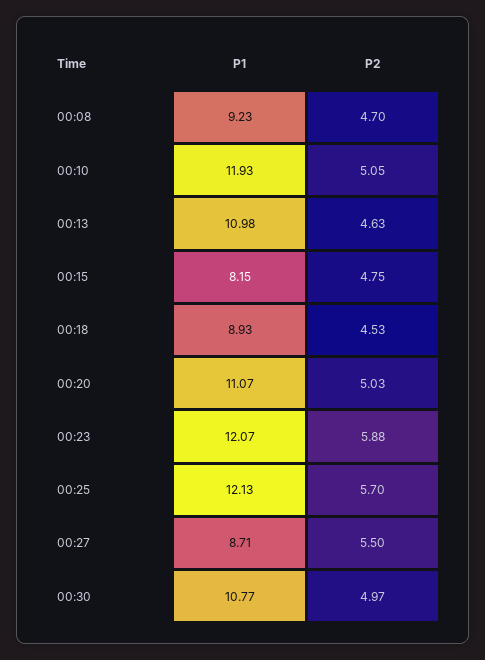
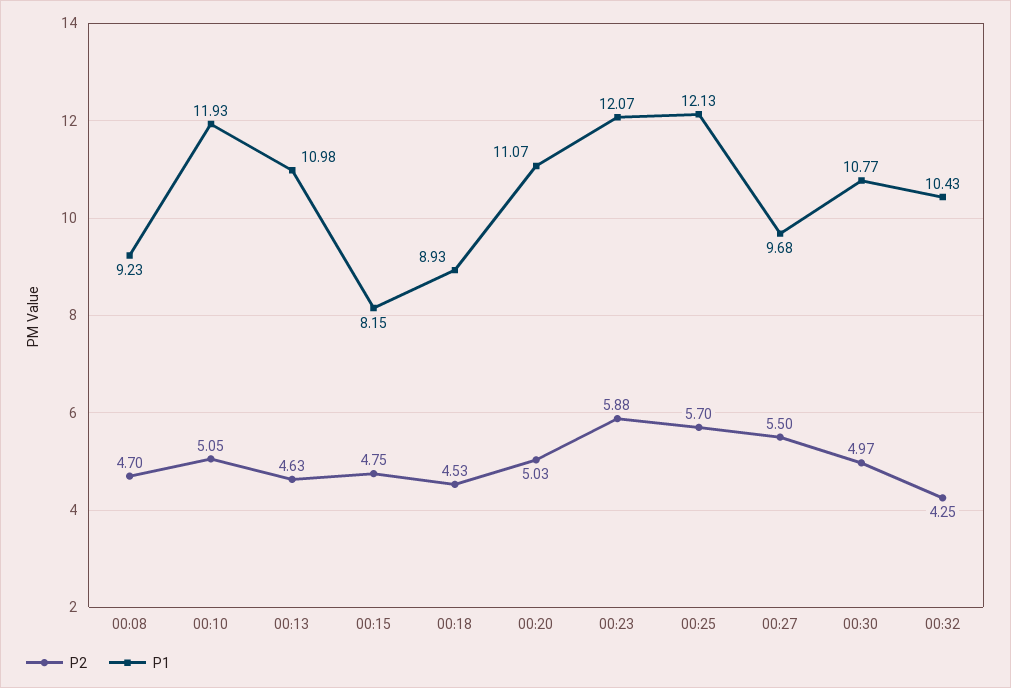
P1, 00:27: 8.71 -> 9.68
P2, 00:32: none -> 4.25
P1, 00:32: none -> 10.43

